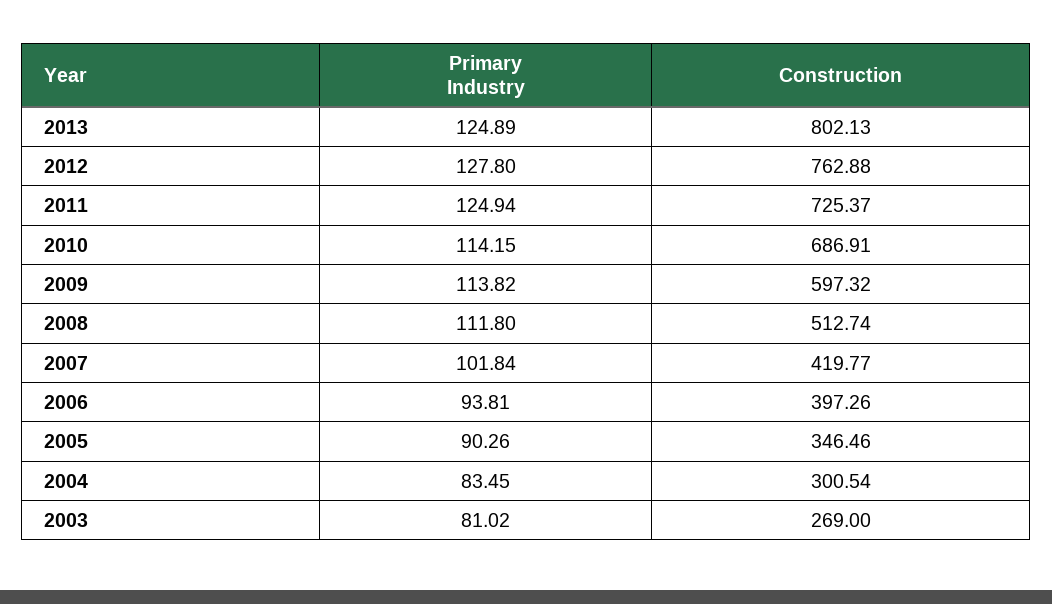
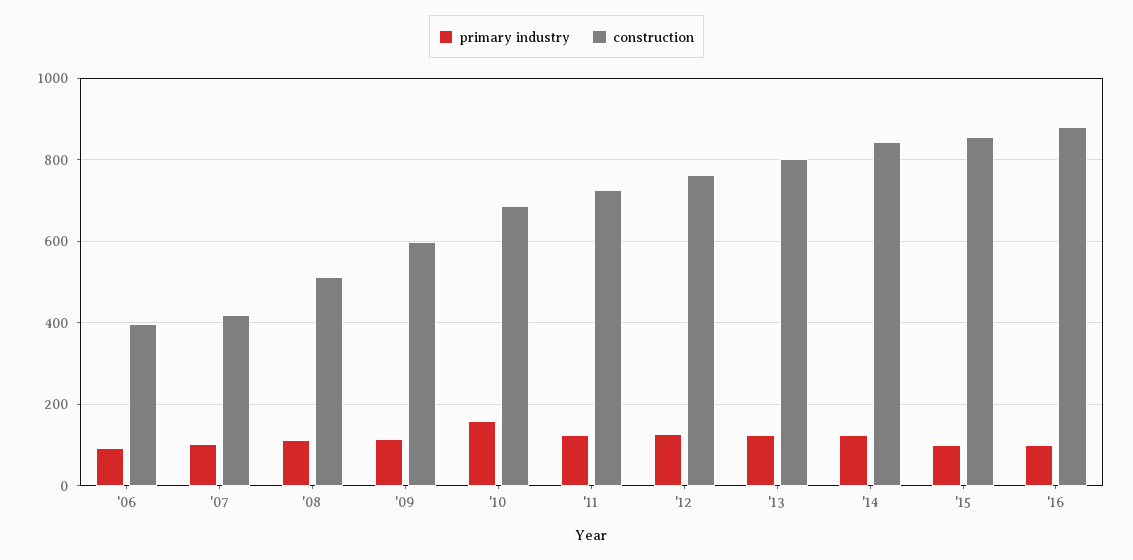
Primary Industry, 2010: 114.15 -> 160
Primary Industry, 2005: 90.26 -> none
Construction, 2005: 346.46 -> none
Primary Industry, 2004: 83.45 -> none
Construction, 2004: 300.54 -> none
Primary Industry, 2003: 81.02 -> none
Construction, 2003: 269 -> none
Primary Industry, '14: none -> 120
Construction, '14: none -> 840
Primary Industry, '15: none -> 100
Construction, '15: none -> 860
Primary Industry, '16: none -> 100
Construction, '16: none -> 880

